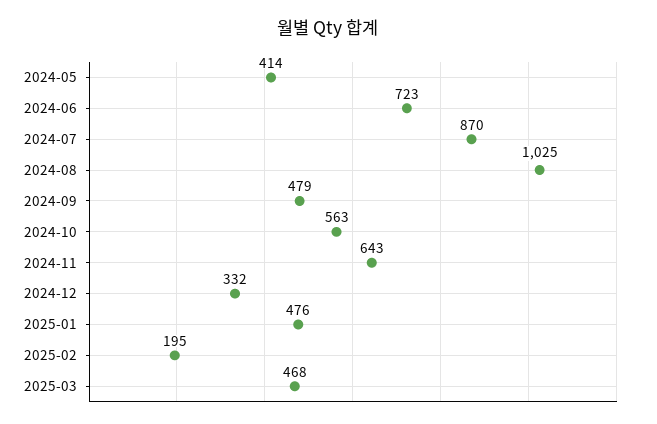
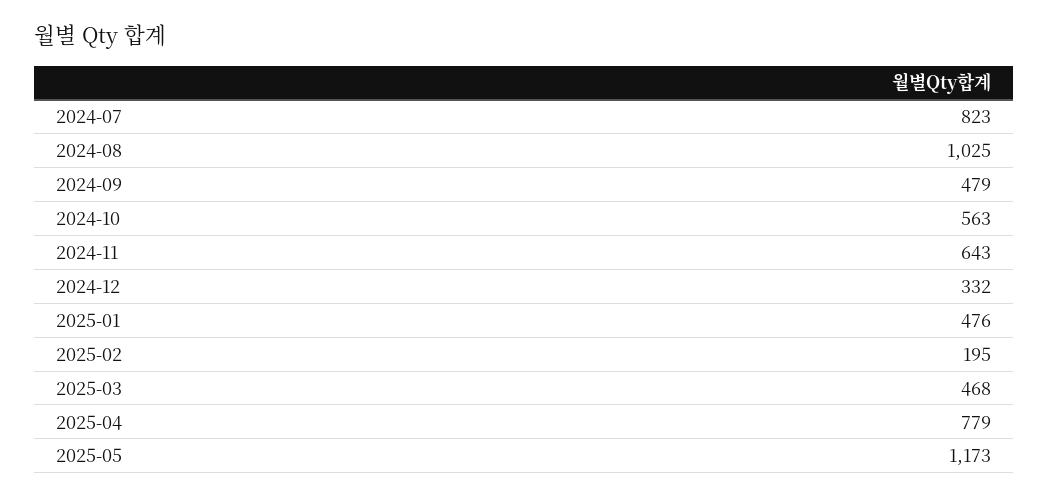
2024-05: 414 -> none
2024-06: 723 -> none
2024-07: 870 -> 823
2025-04: none -> 779
2025-05: none -> 1173

